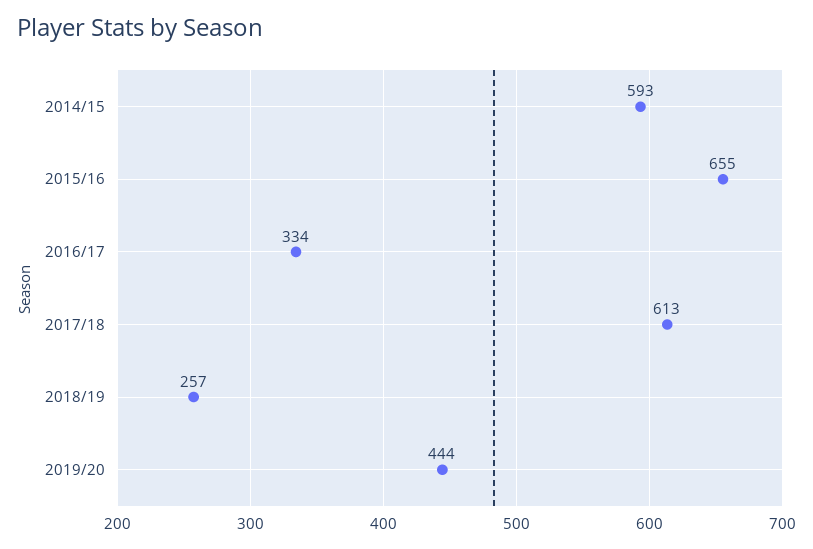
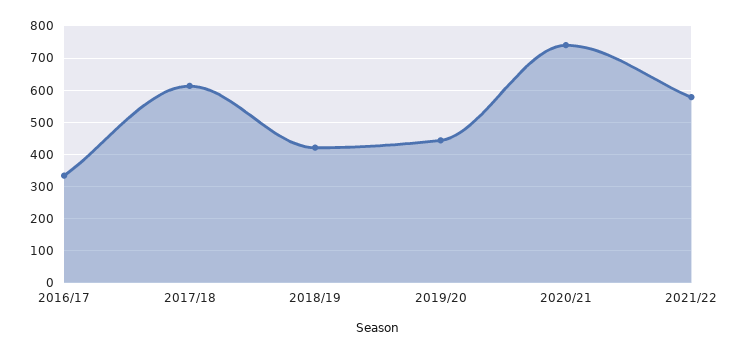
2014/15: 593 -> none
2015/16: 655 -> none
2018/19: 257 -> 420
2020/21: none -> 740
2021/22: none -> 580

